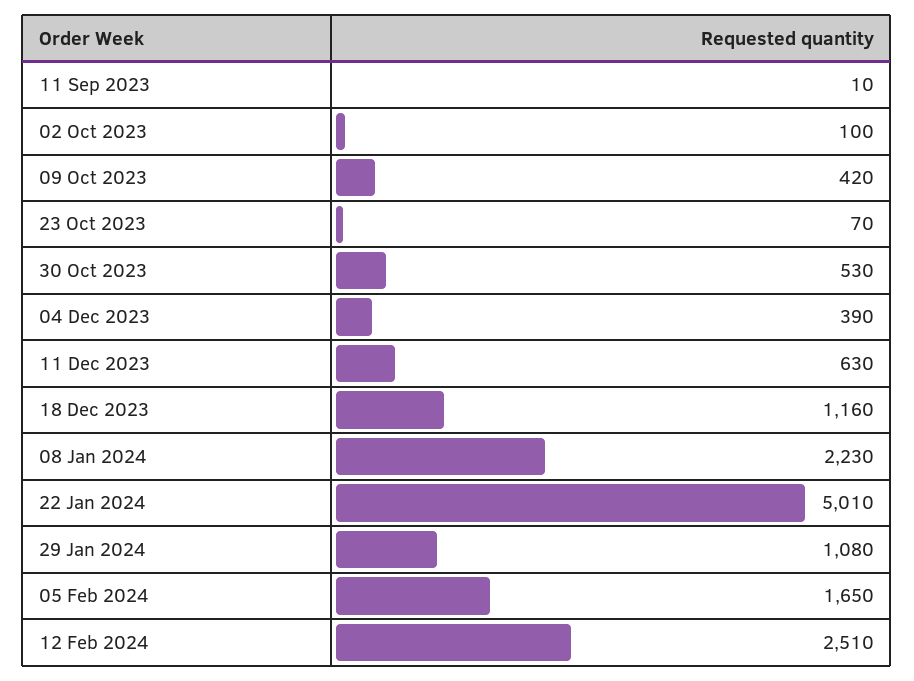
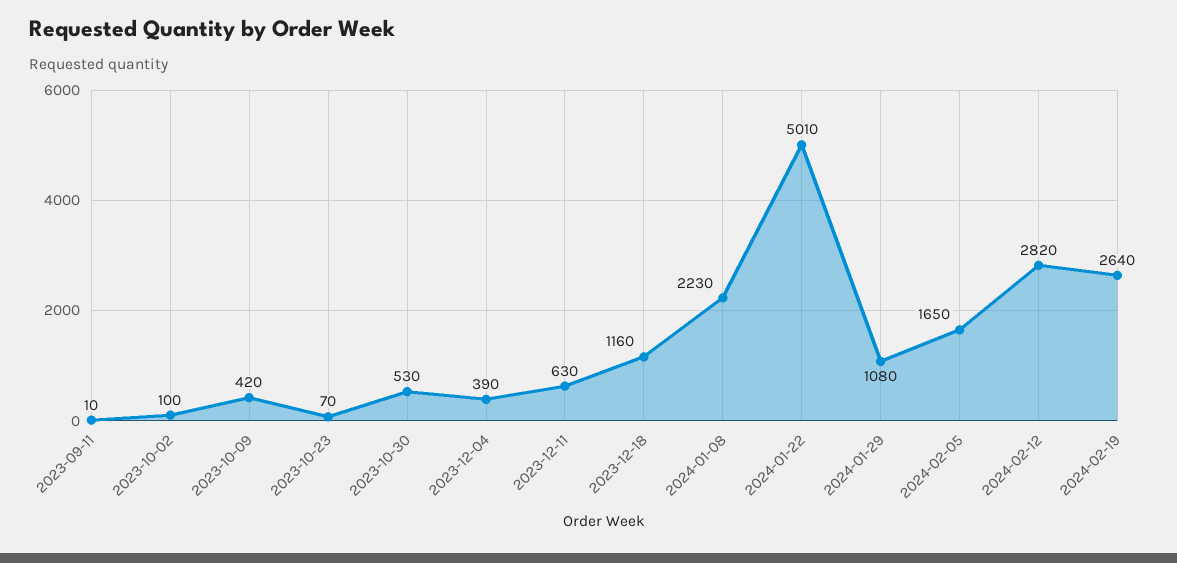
12 Feb 2024: 2510 -> 2820
2024-02-19: none -> 2640

